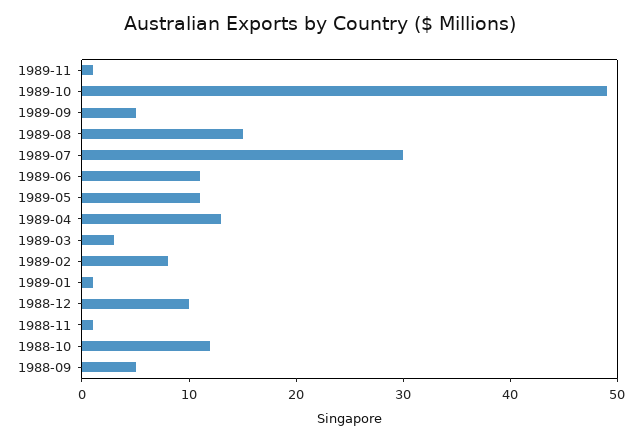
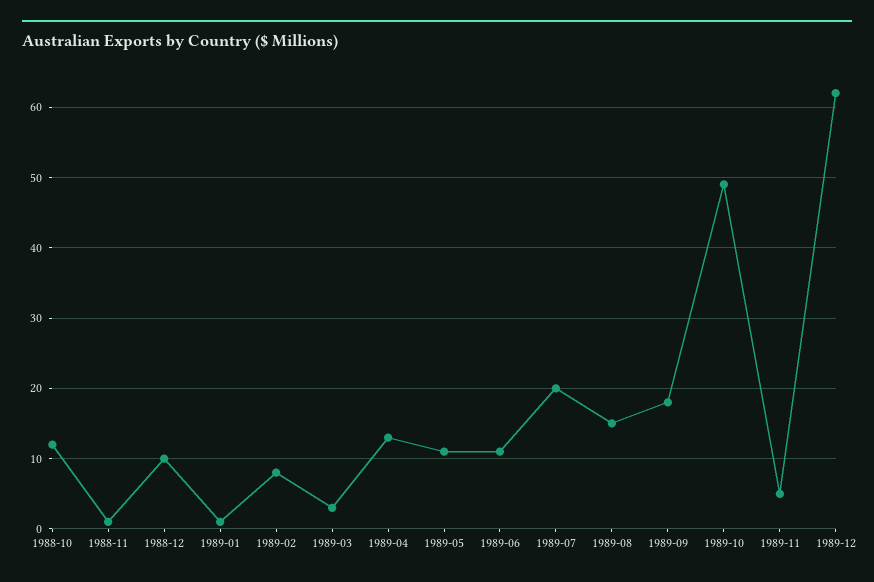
1989-11: 1 -> 5
1989-09: 5 -> 18
1989-07: 30 -> 20
1988-09: 5 -> none
1989-12: none -> 62

